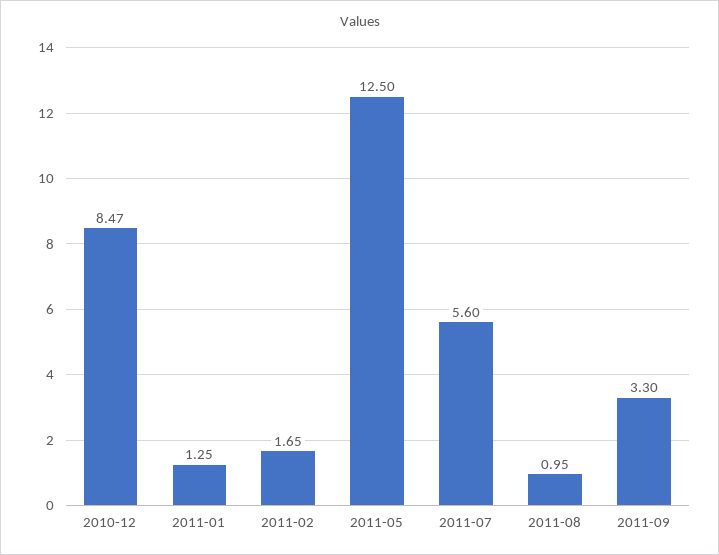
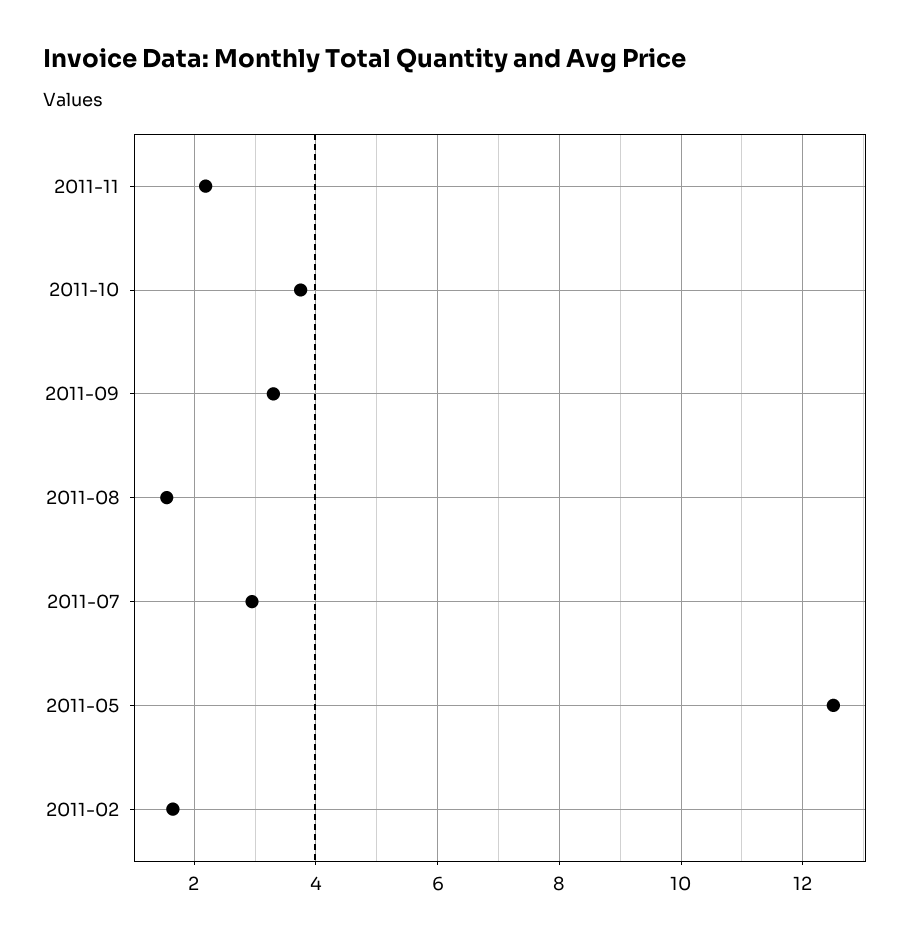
2010-12: 8.47 -> none
2011-01: 1.25 -> none
2011-07: 5.6 -> 3
2011-08: 0.95 -> 1.6
2011-11: none -> 2.2
2011-10: none -> 3.8

